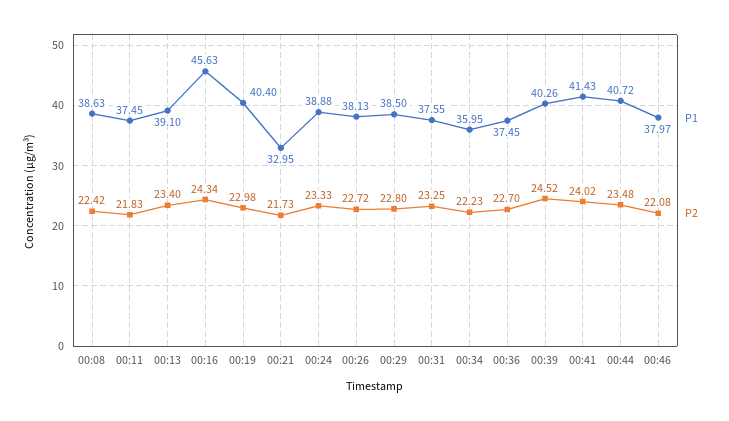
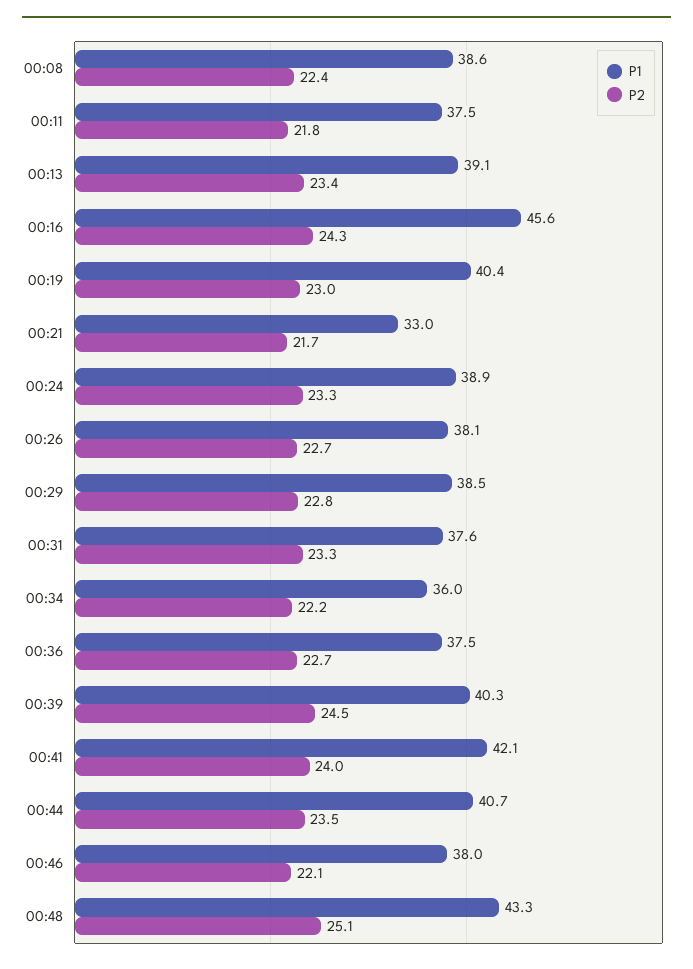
P1, 00:41: 41.43 -> 42.1
P1, 00:48: none -> 43.3
P2, 00:48: none -> 25.1

